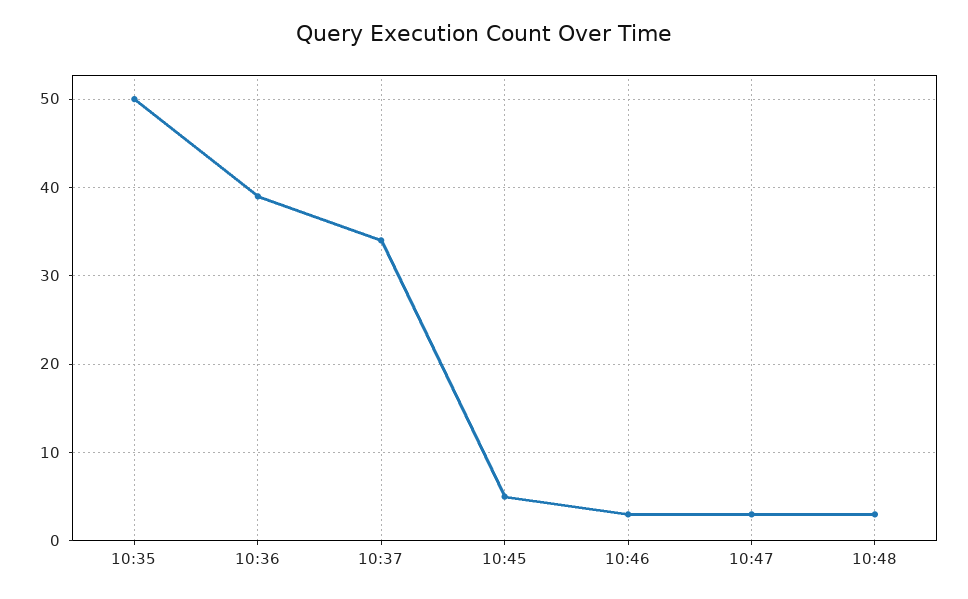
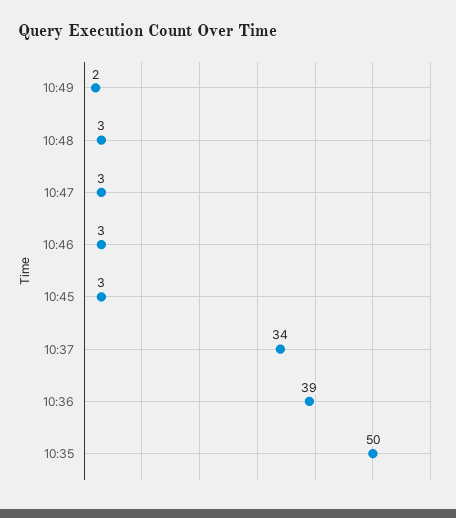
10:45: 5 -> 3
10:49: none -> 2

